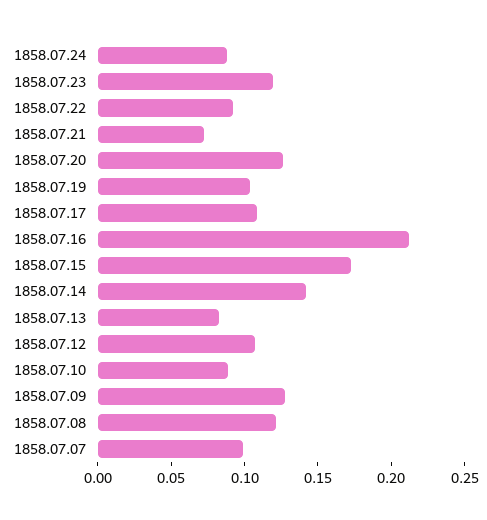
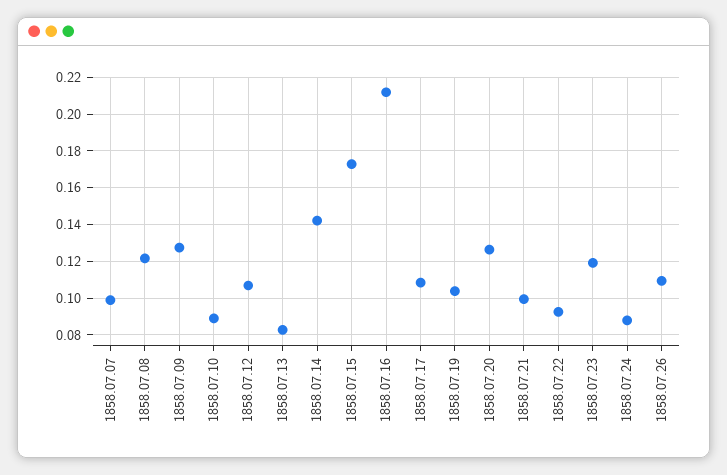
1858.07.21: 0.07 -> 0.1
1858.07.26: none -> 0.11

